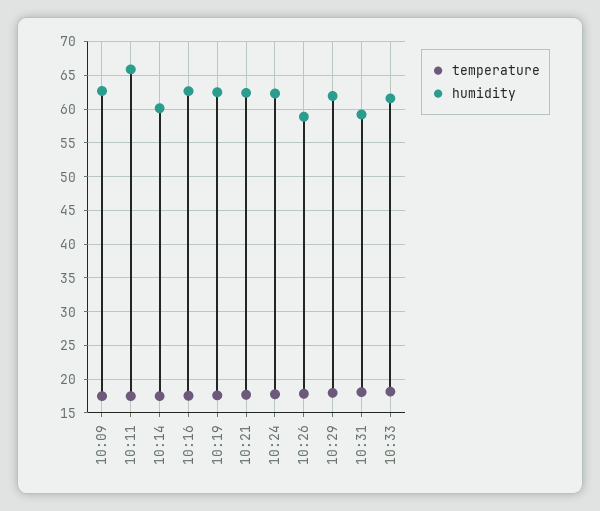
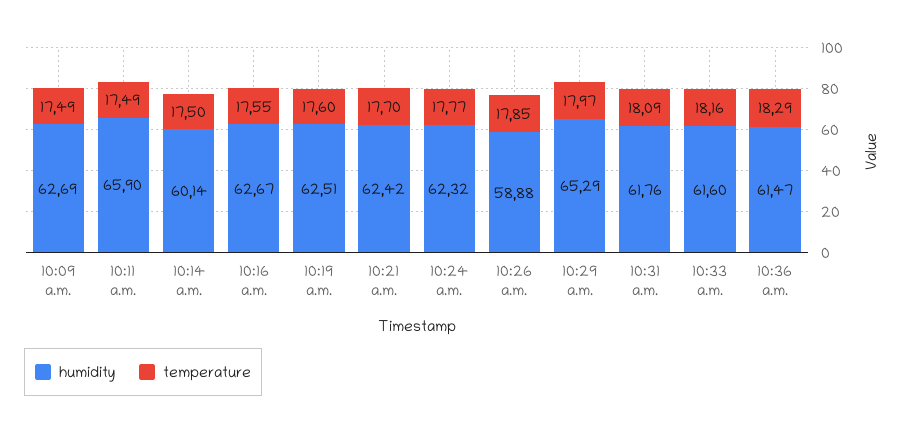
humidity, 10:29: 62 -> 65.29
humidity, 10:31: 59 -> 61.76
humidity, 10:36 a.m.: none -> 61.47
temperature, 10:36 a.m.: none -> 18.29

